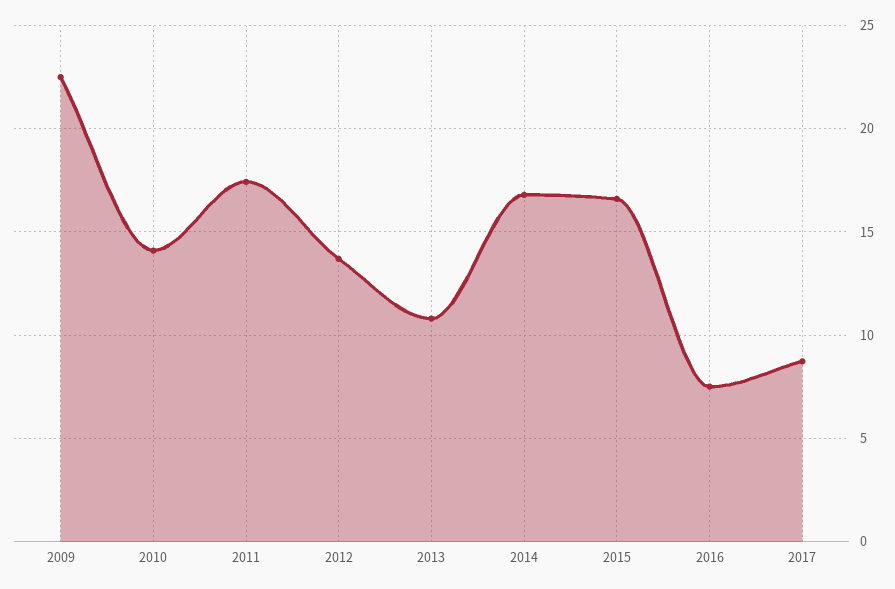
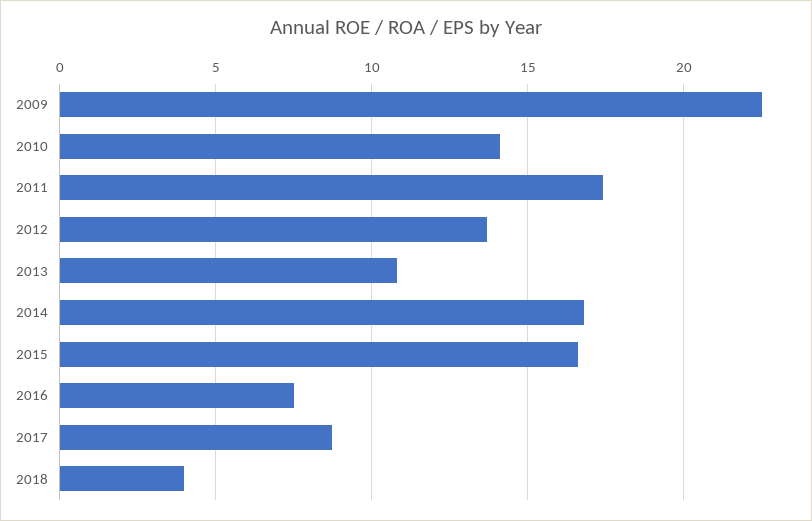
2018: none -> 4

